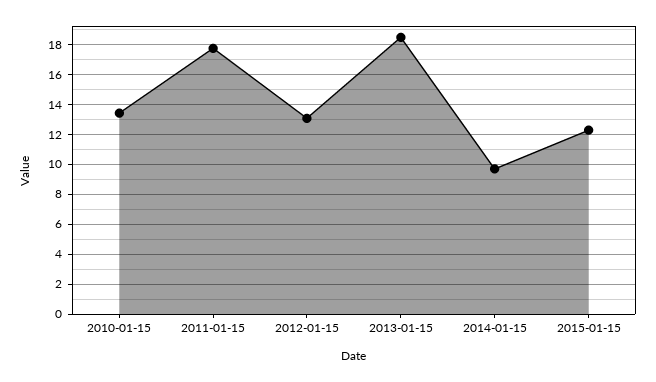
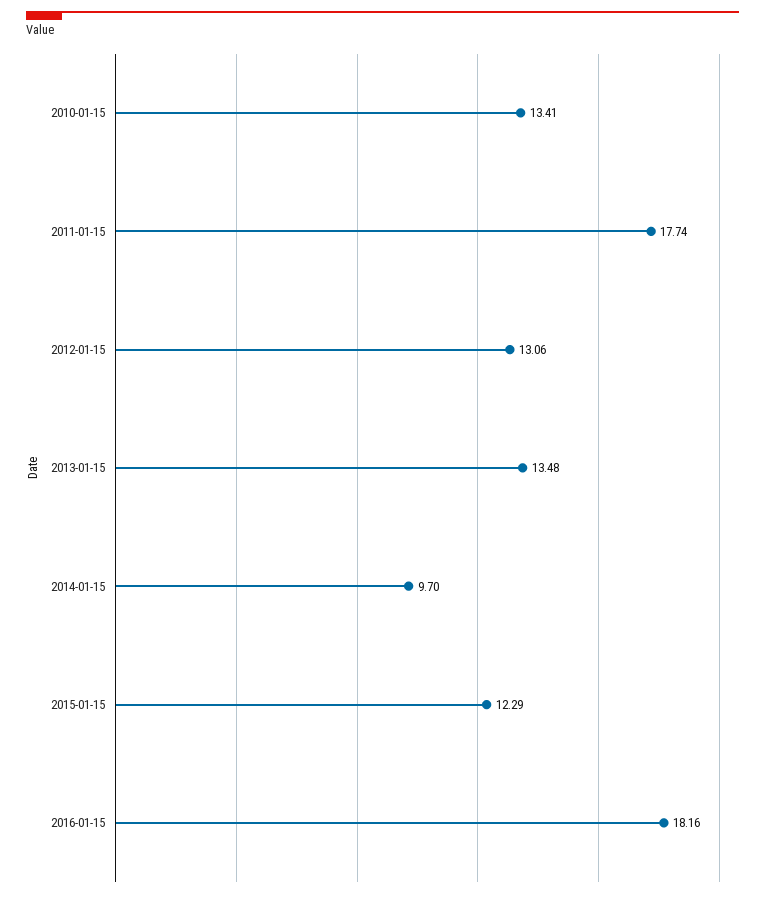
2013-01-15: 18.5 -> 13.48
2016-01-15: none -> 18.16

